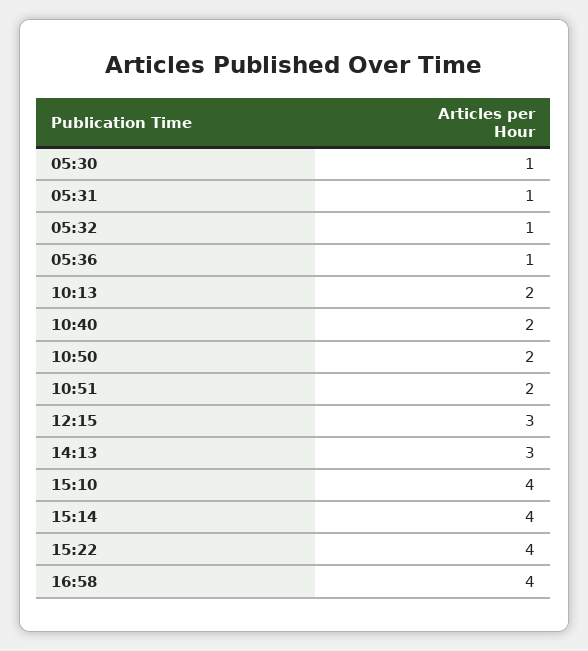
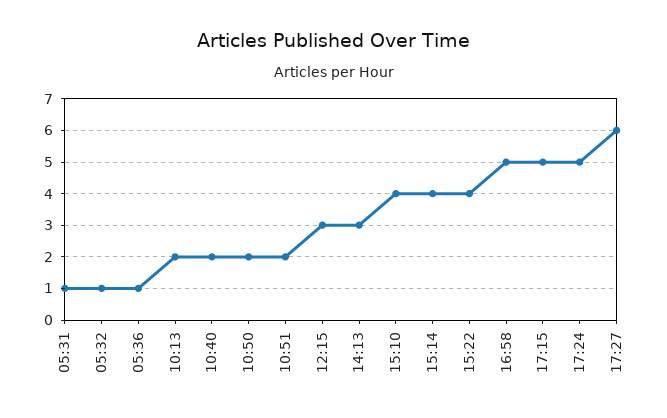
05:30: 1 -> none
16:58: 4 -> 5
17:15: none -> 5
17:24: none -> 5
17:27: none -> 6

